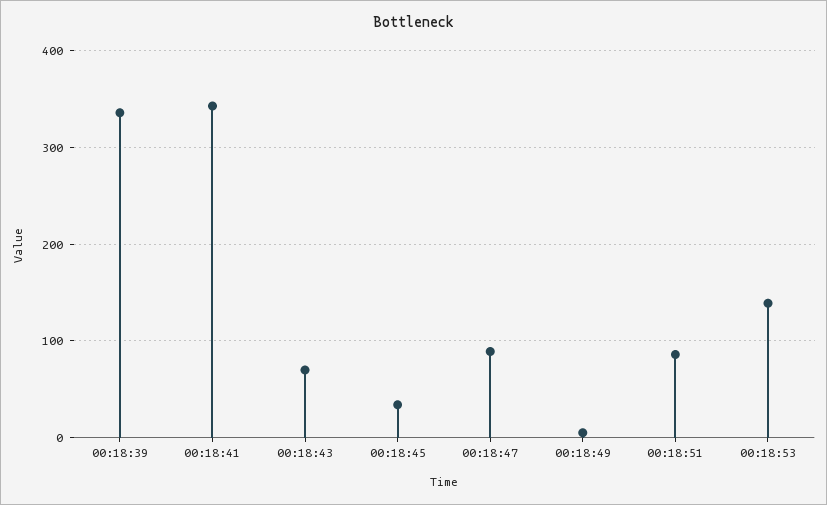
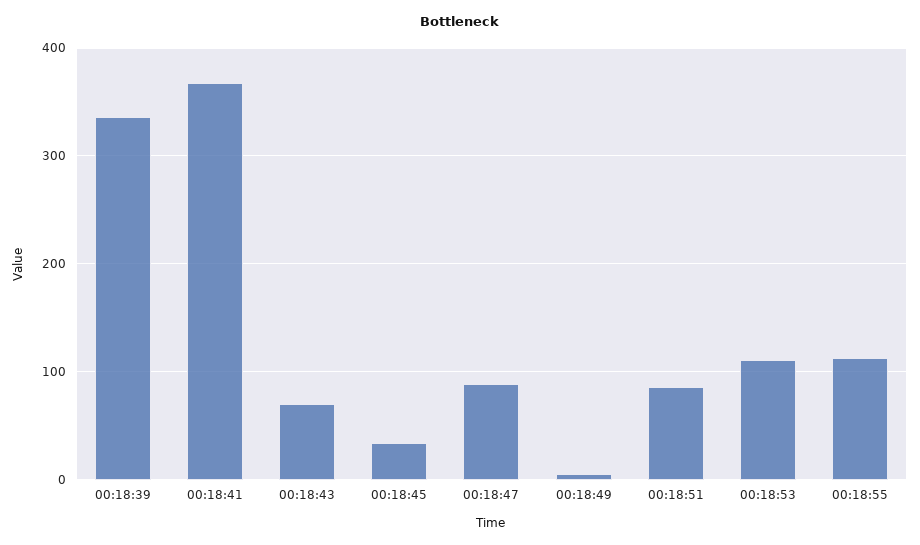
00:18:41: 340 -> 370
00:18:53: 140 -> 110
00:18:55: none -> 110

